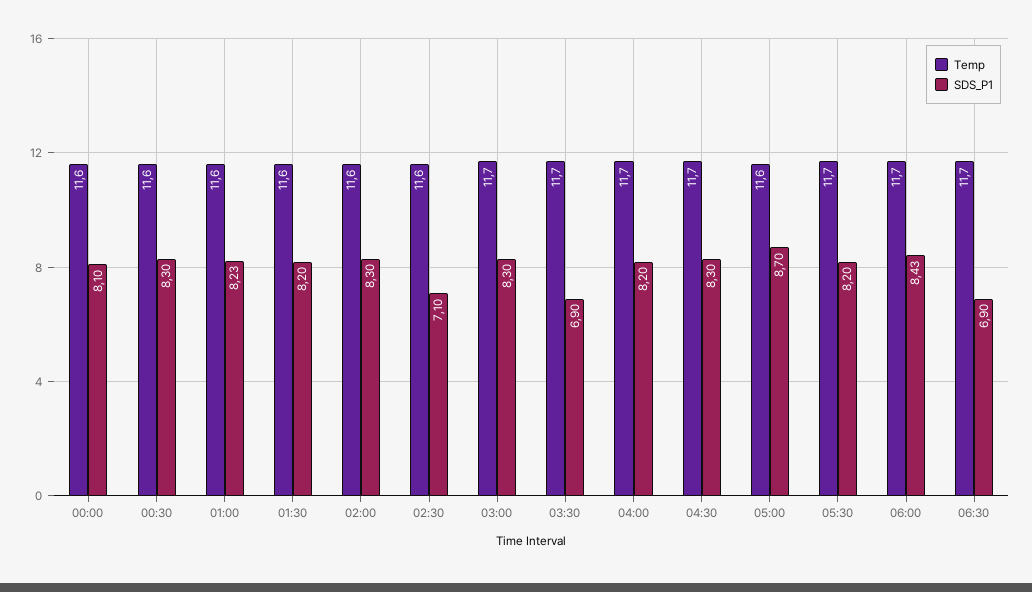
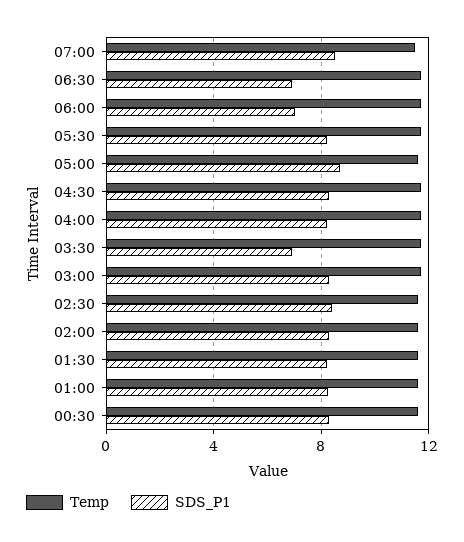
Temp, 00:00: 11.6 -> none
SDS_P1, 00:00: 8.1 -> none
SDS_P1, 02:30: 7.1 -> 8.5
SDS_P1, 06:00: 8.43 -> 7
Temp, 07:00: none -> 11.5
SDS_P1, 07:00: none -> 8.5

